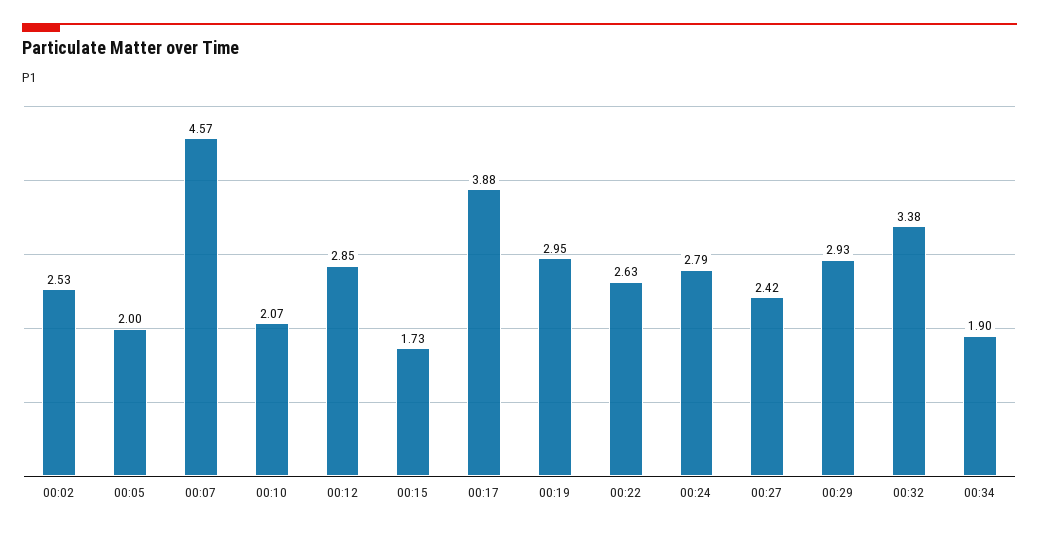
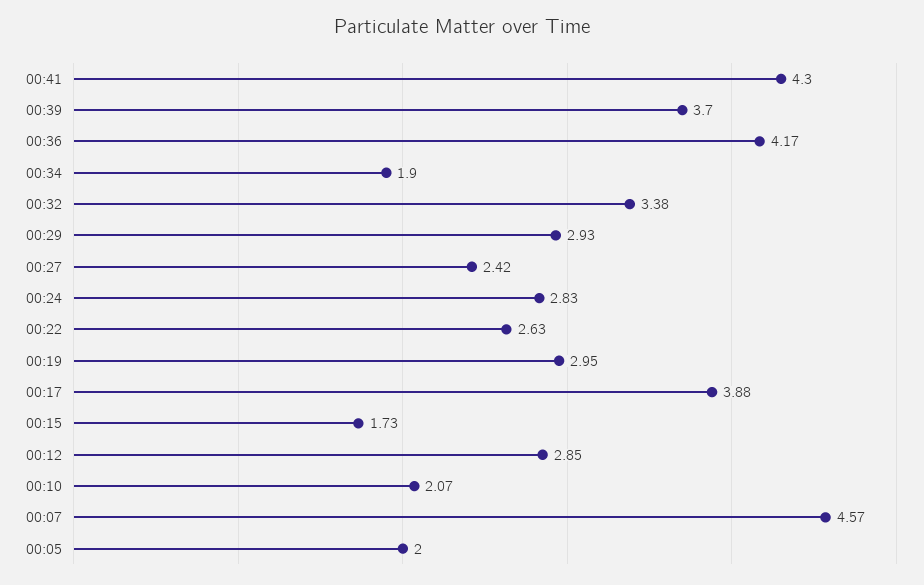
00:02: 2.53 -> none
00:24: 2.79 -> 2.83
00:41: none -> 4.3
00:39: none -> 3.7
00:36: none -> 4.17

